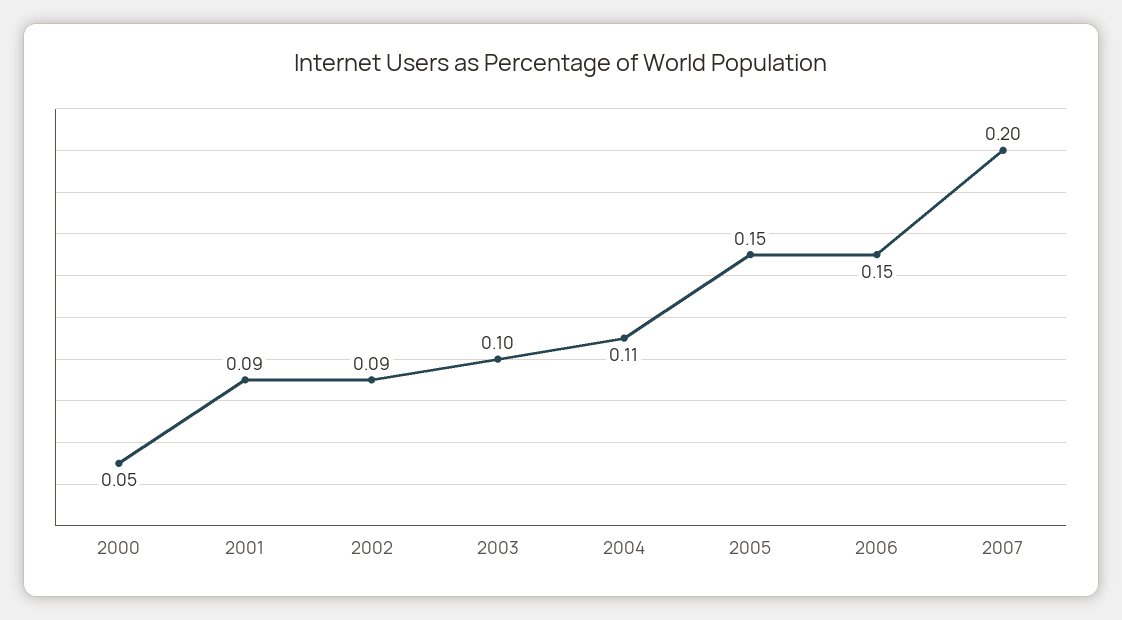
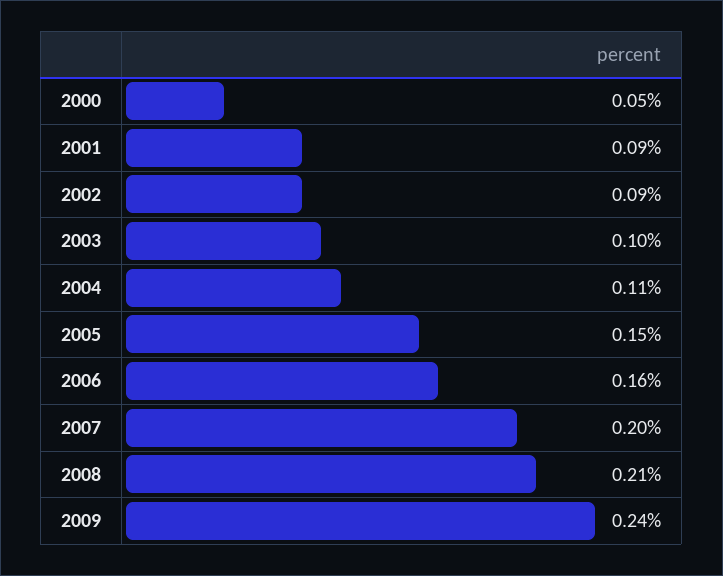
2006: 0.15 -> 0.16
2008: none -> 0.21
2009: none -> 0.24

